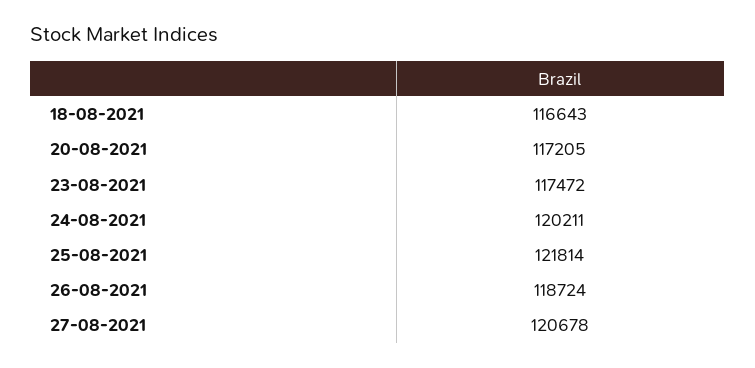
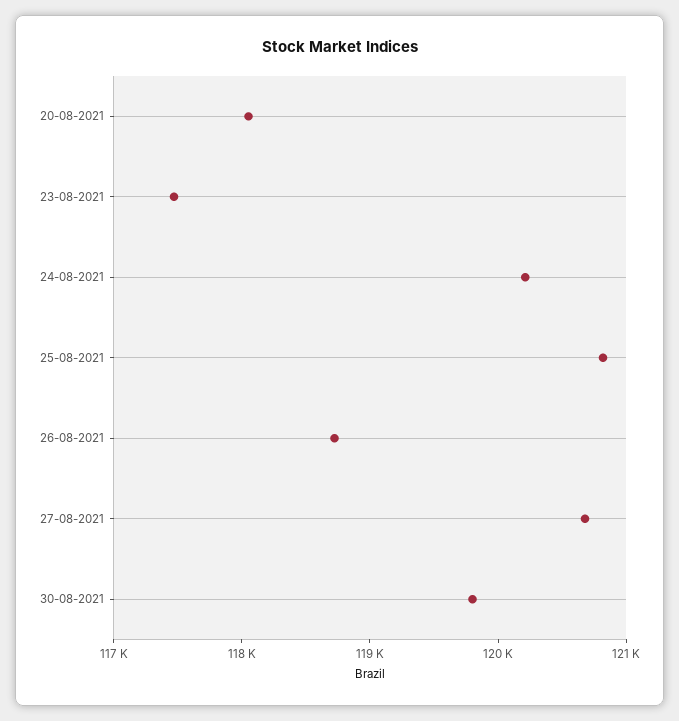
18-08-2021: 116643 -> none
20-08-2021: 117205 -> 118000
25-08-2021: 121814 -> 120800
30-08-2021: none -> 119800

